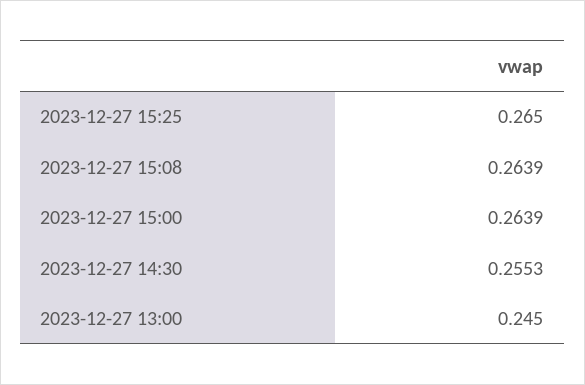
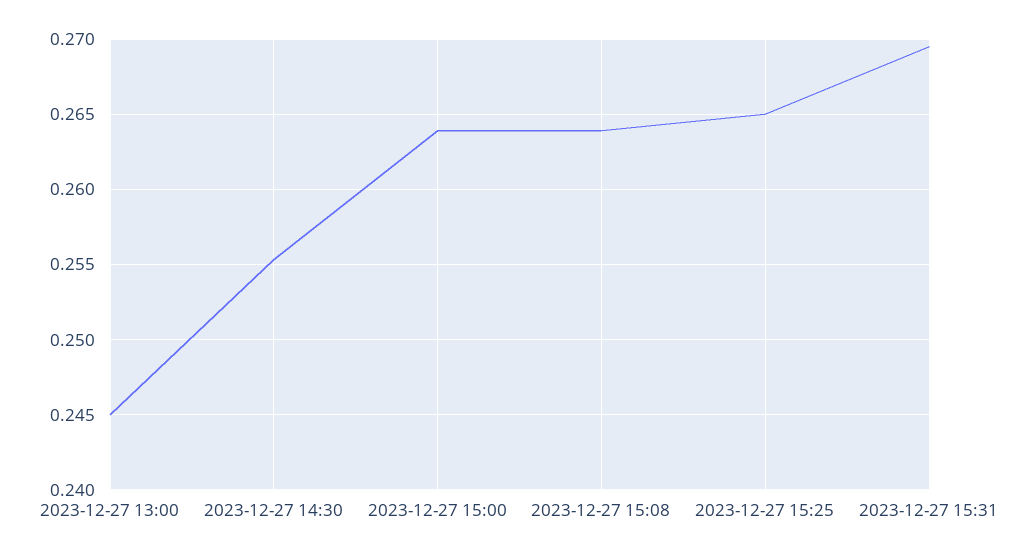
2023-12-27 15:31: none -> 0.2695

